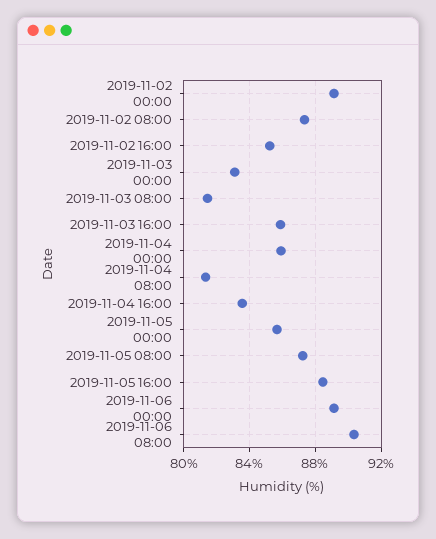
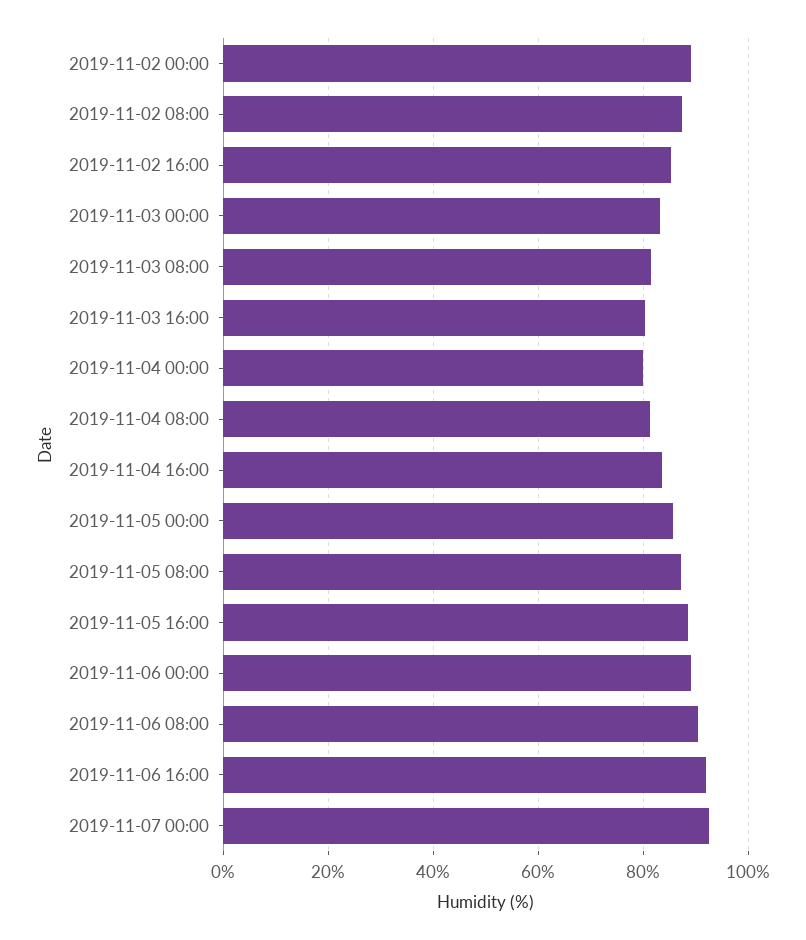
2019-11-03 16:00: 86 -> 80
2019-11-04 00:00: 86 -> 80
2019-11-06 16:00: none -> 92
2019-11-07 00:00: none -> 92

